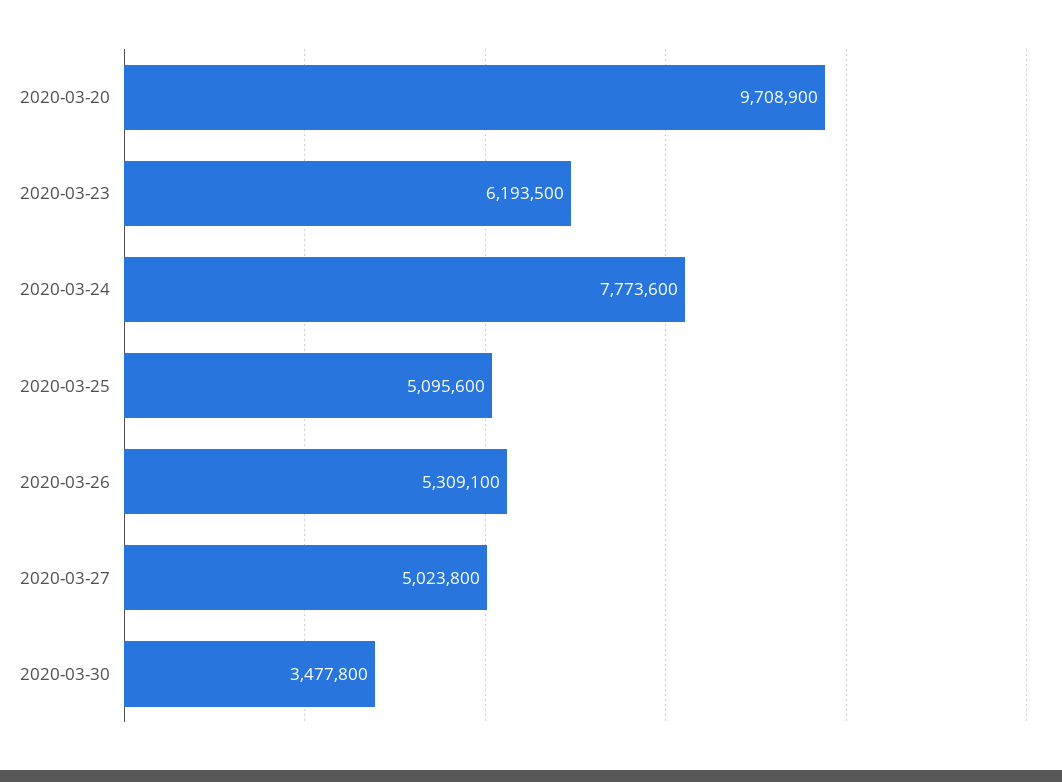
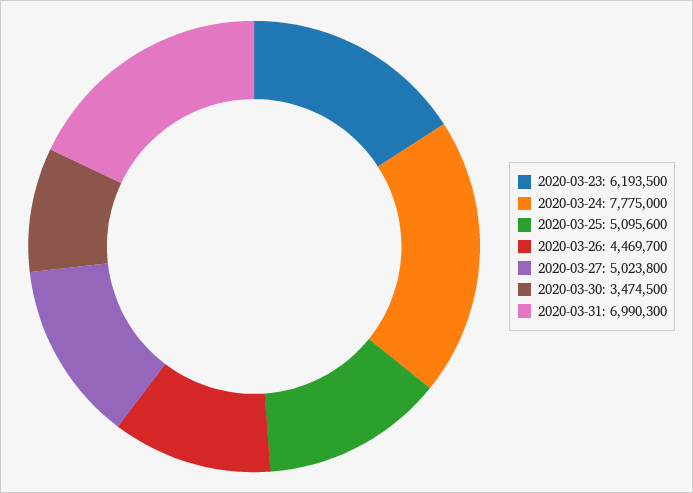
2020-03-20: 9708900 -> none
2020-03-24: 7773600 -> 7775000
2020-03-26: 5309100 -> 4469700
2020-03-30: 3477800 -> 3474500
2020-03-31: none -> 6990300

